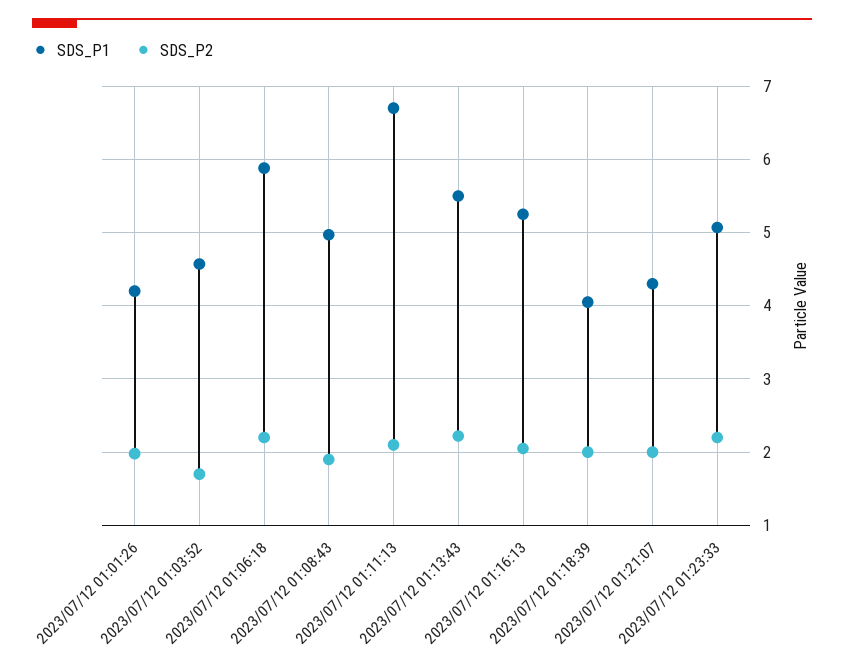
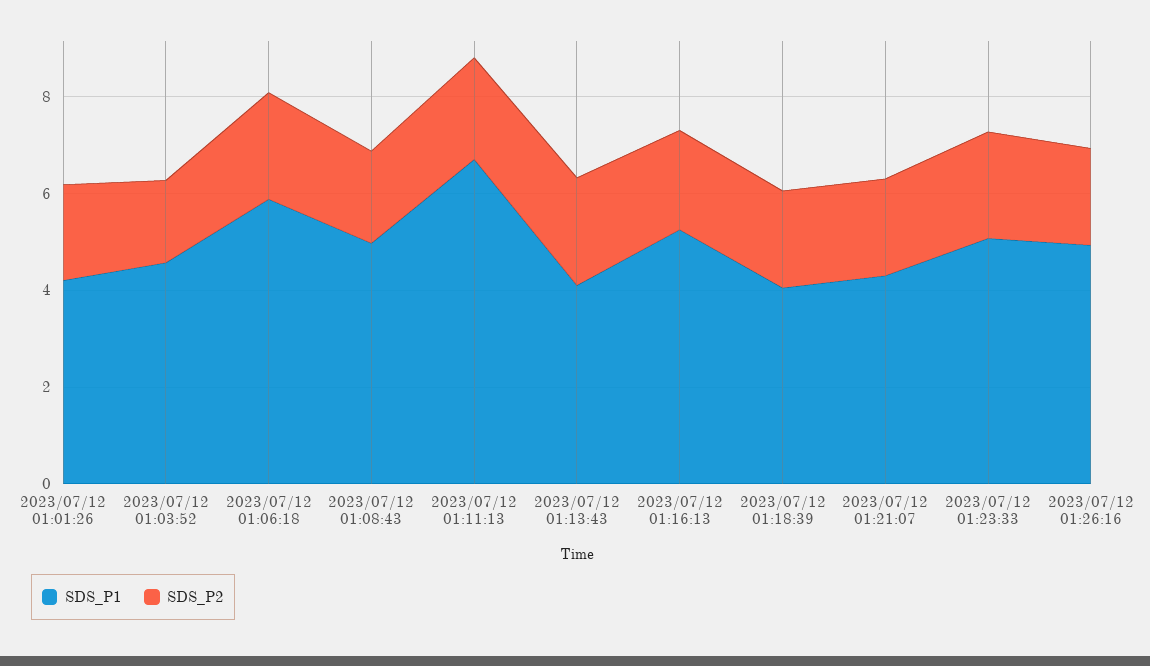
SDS_P1, 2023/07/12 01:13:43: 5.5 -> 4
SDS_P1, 2023/07/12 01:26:16: none -> 5
SDS_P2, 2023/07/12 01:26:16: none -> 2

